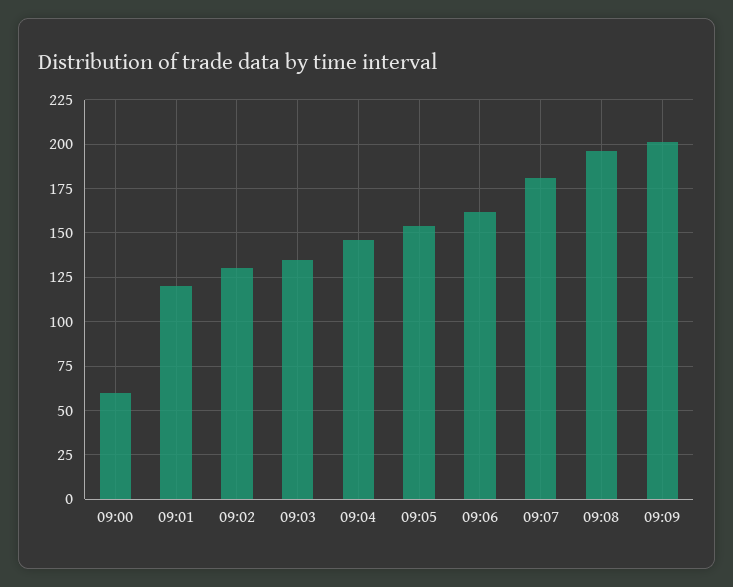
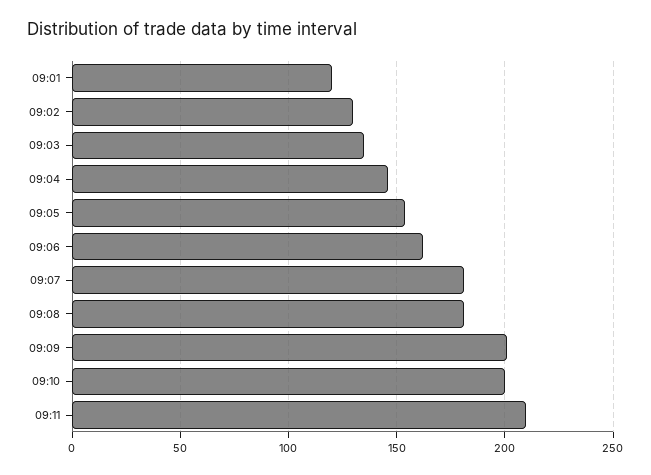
09:00: 60 -> none
09:08: 195 -> 180
09:10: none -> 200
09:11: none -> 210

